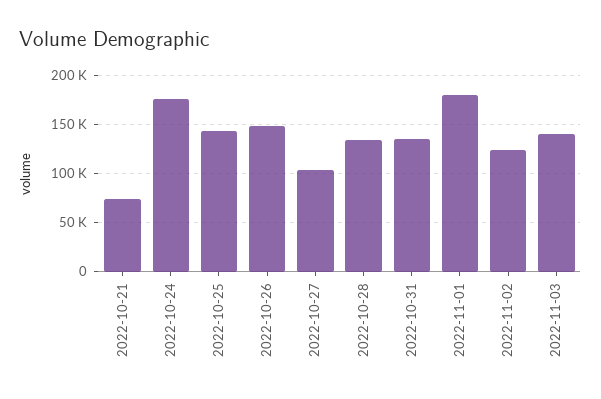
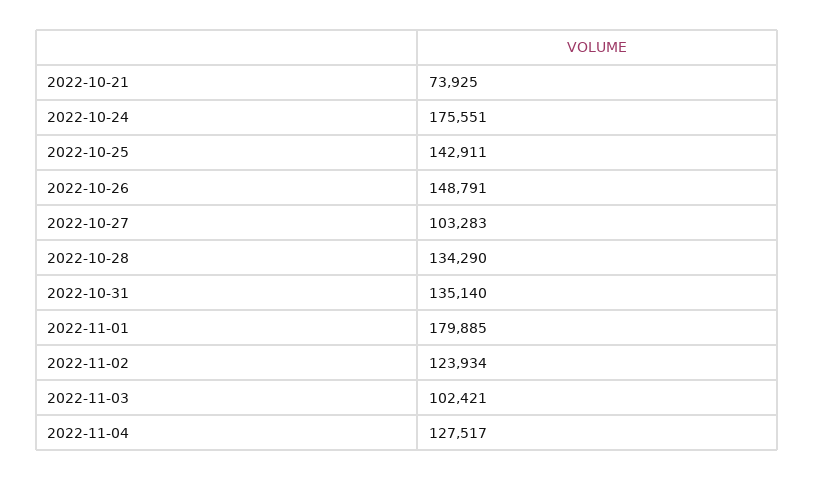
2022-11-03: 140000 -> 102421
2022-11-04: none -> 127517

